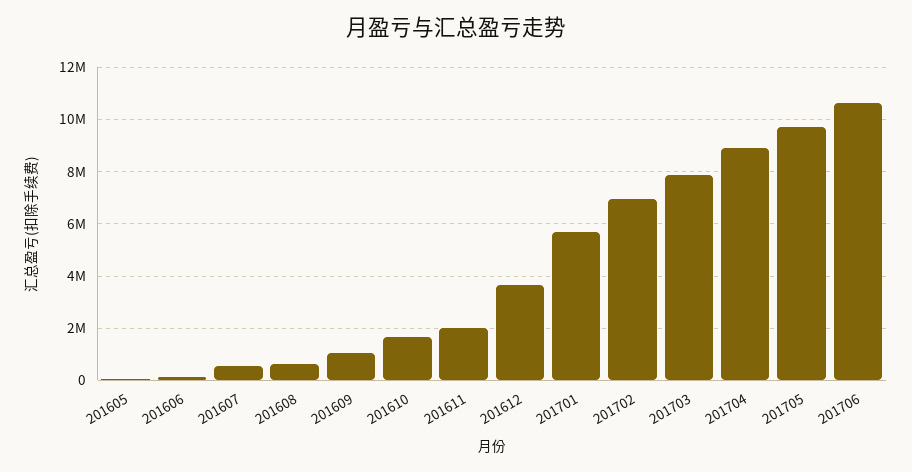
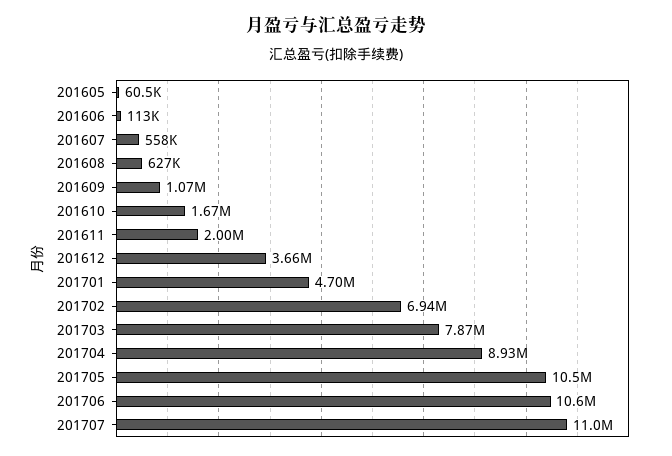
201701: 5750000 -> 4700000
201705: 9750000 -> 10500000
201707: none -> 11000000

